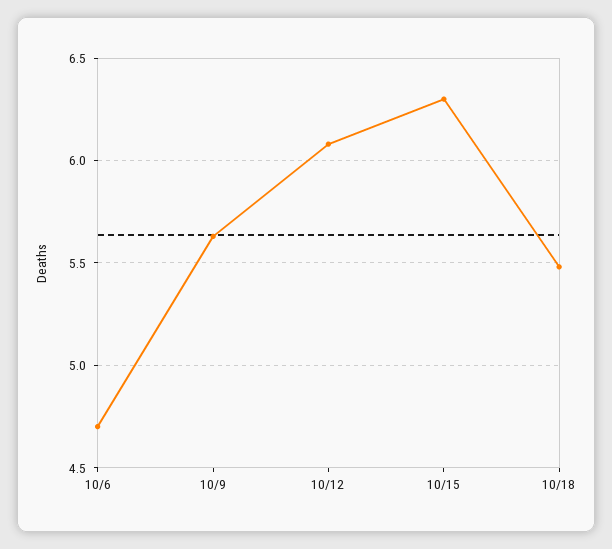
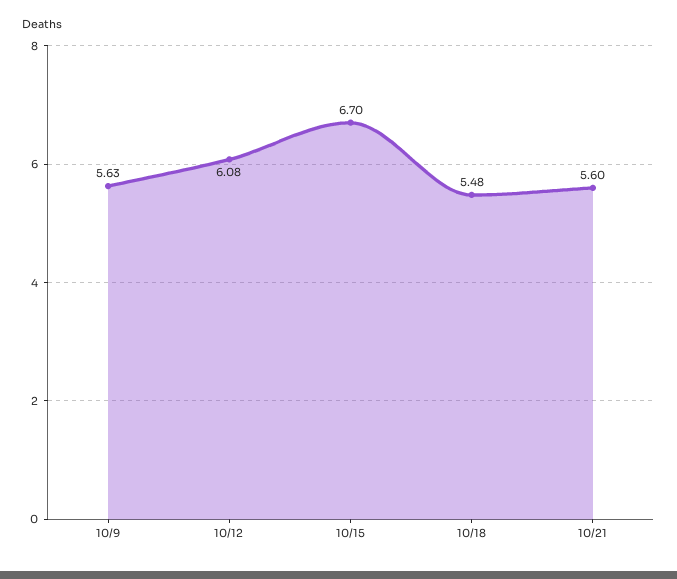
10/6: 4.7 -> none
10/15: 6.3 -> 6.7
10/21: none -> 5.6

